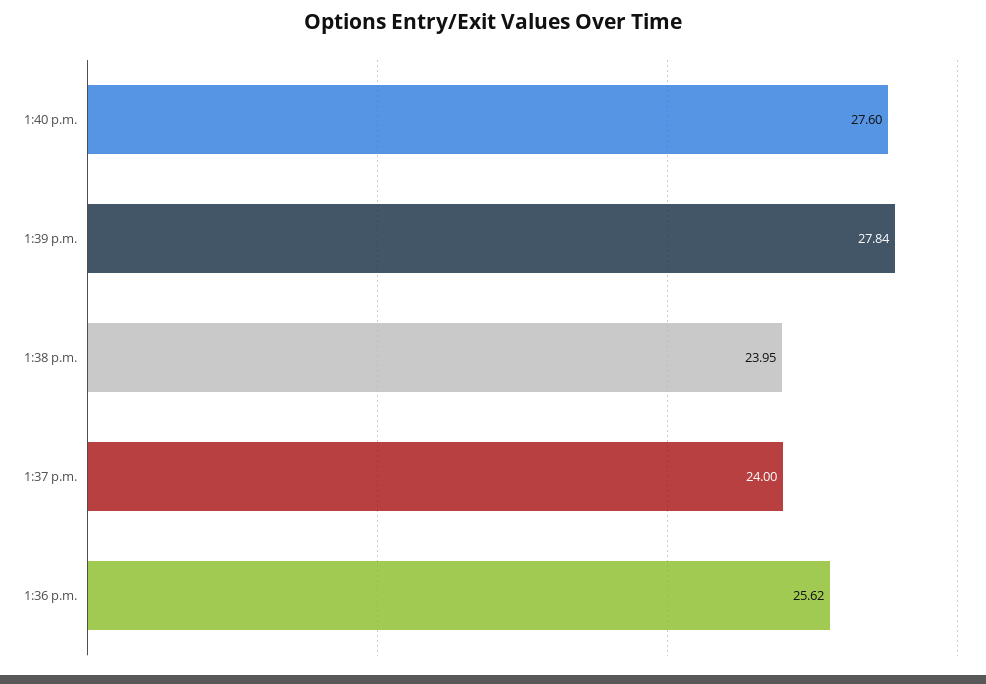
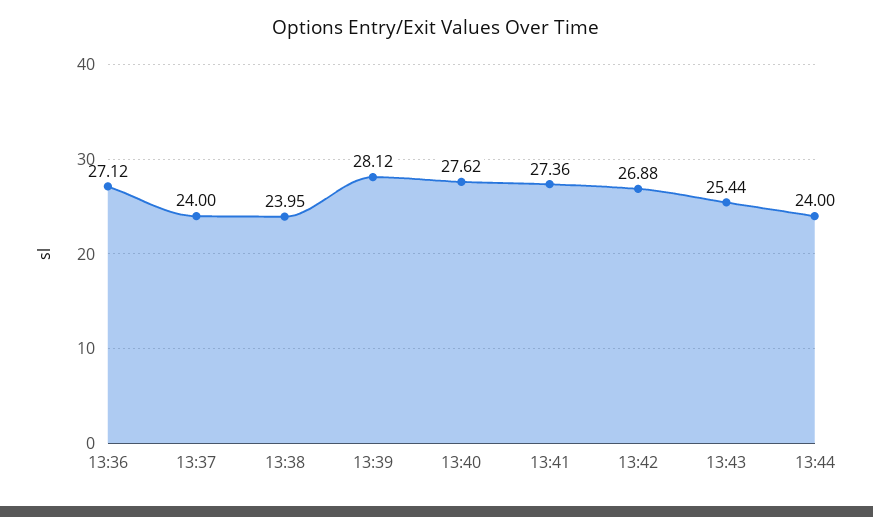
1:40 p.m.: 27.6 -> 27.62
1:39 p.m.: 27.84 -> 28.12
1:36 p.m.: 25.62 -> 27.12
13:41: none -> 27.36
13:42: none -> 26.88
13:43: none -> 25.44
13:44: none -> 24

